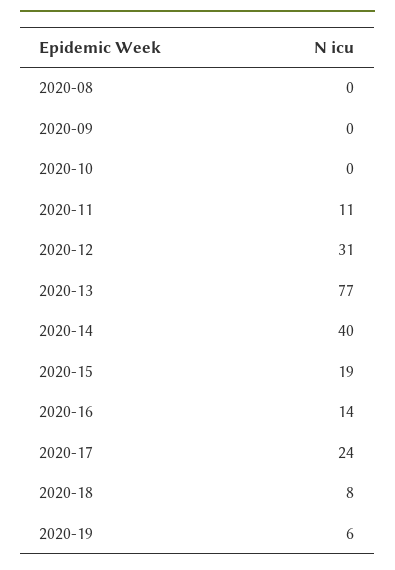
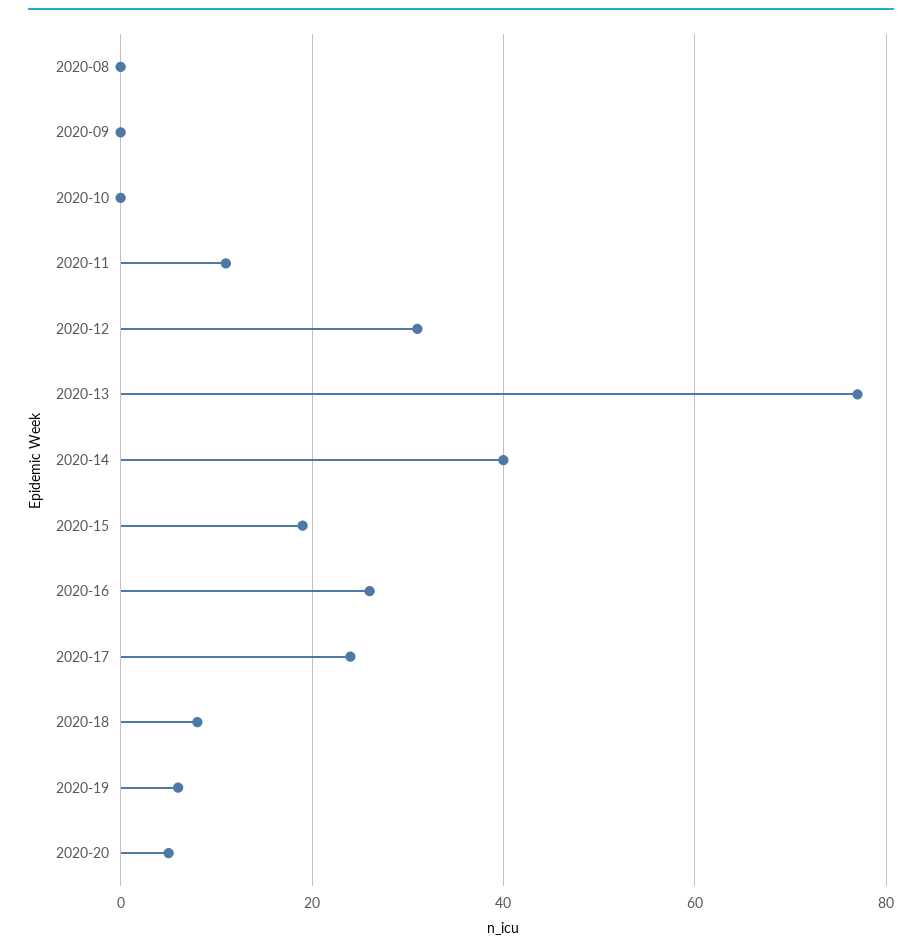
2020-16: 14 -> 25
2020-20: none -> 5

